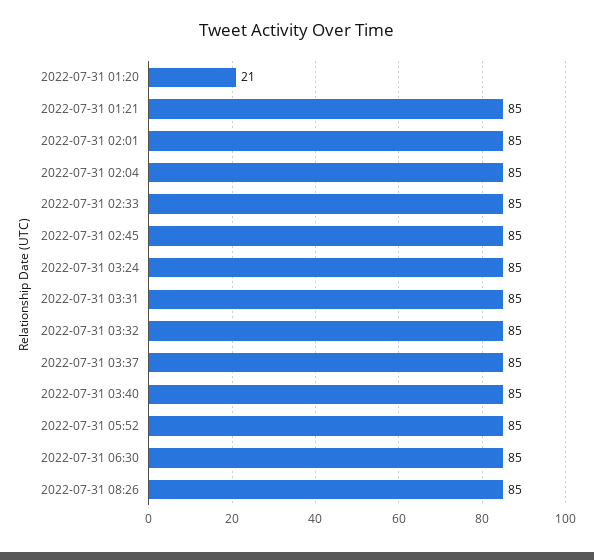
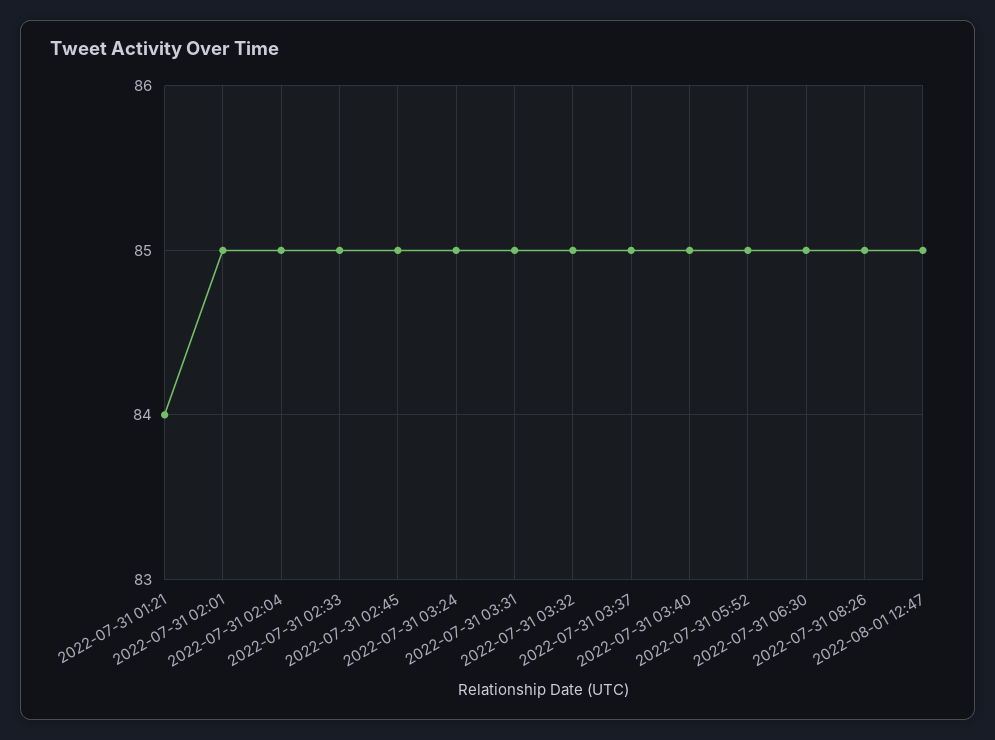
2022-07-31 01:20: 21 -> none
2022-07-31 01:21: 85 -> 84
2022-08-01 12:47: none -> 85

